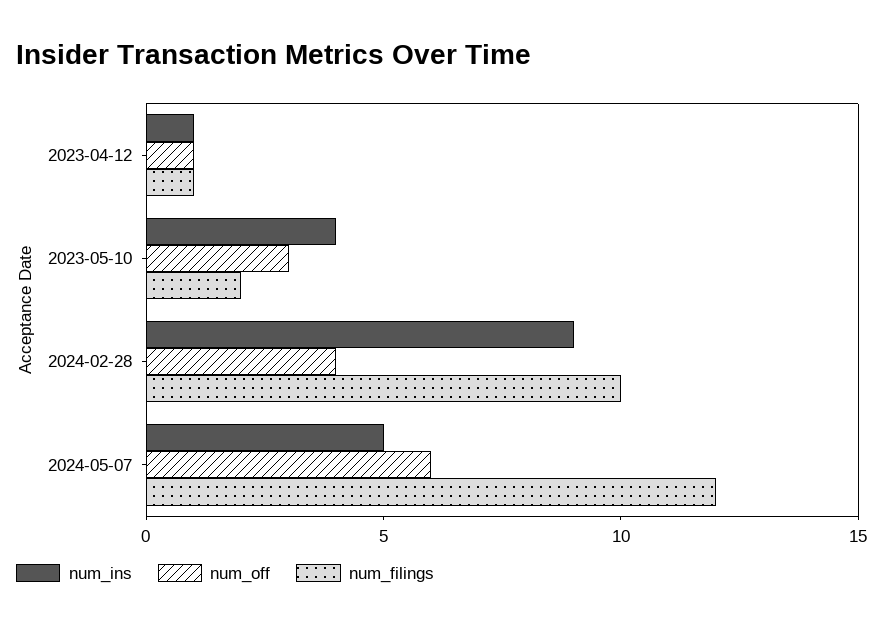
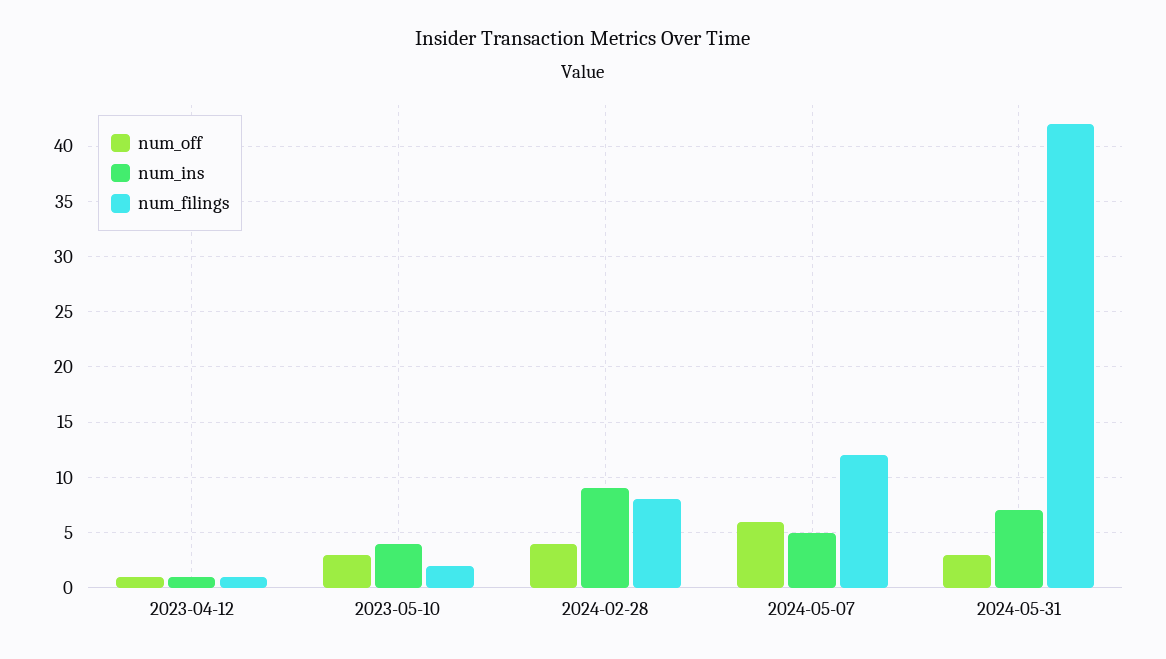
num_filings, 2024-02-28: 10 -> 8
num_off, 2024-05-31: none -> 3
num_ins, 2024-05-31: none -> 7
num_filings, 2024-05-31: none -> 42

